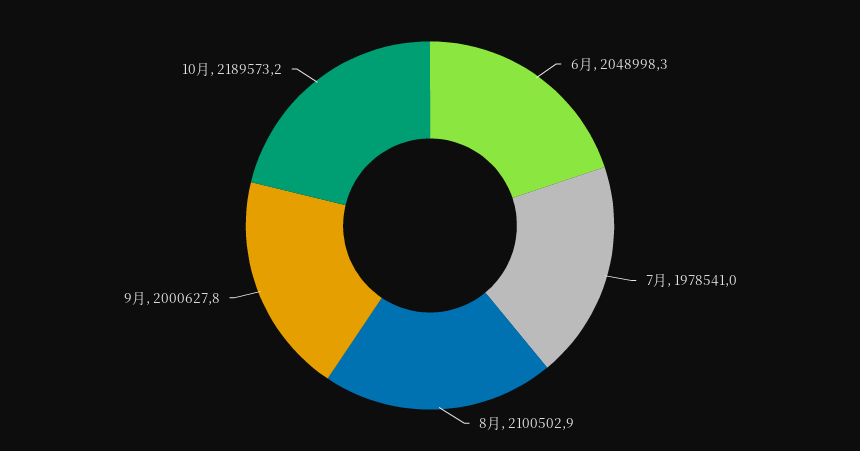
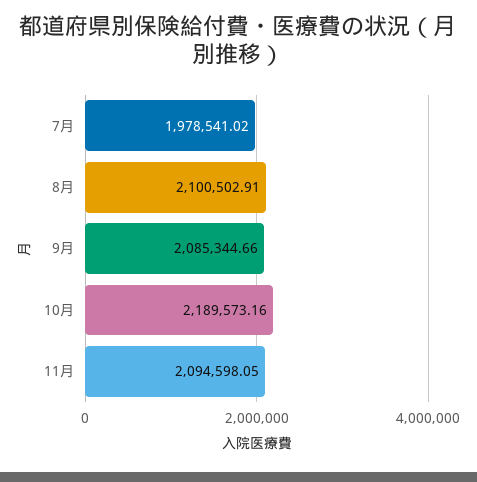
6月: 2048998.3 -> none
9月: 2000627.8 -> 2085344.66
11月: none -> 2094598.05

